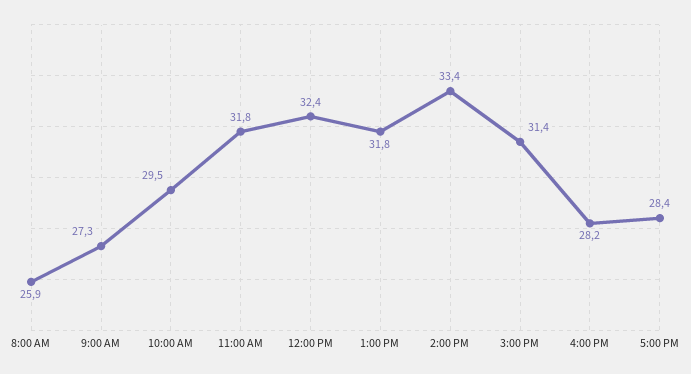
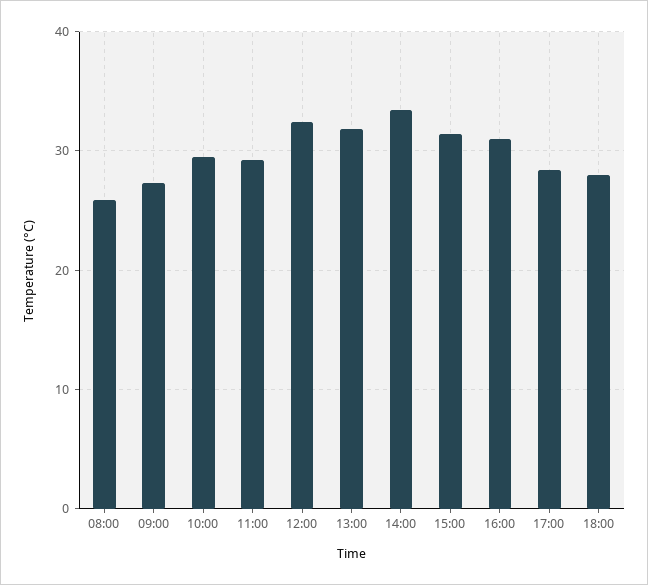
11:00 AM: 31.8 -> 29
4:00 PM: 28.2 -> 31
18:00: none -> 28

